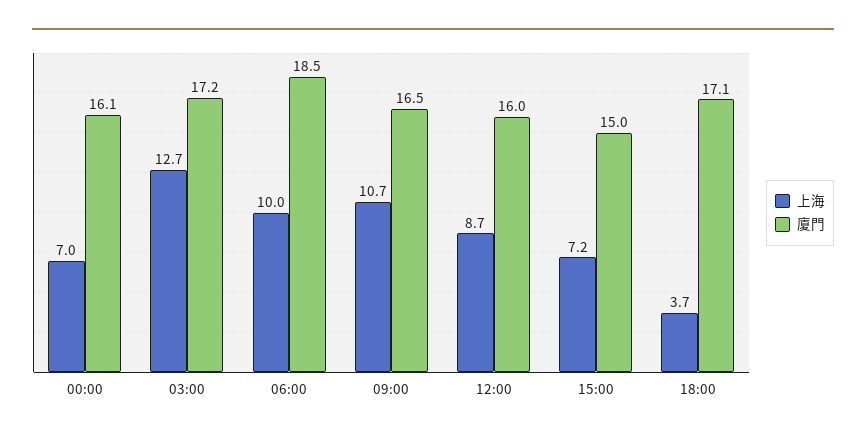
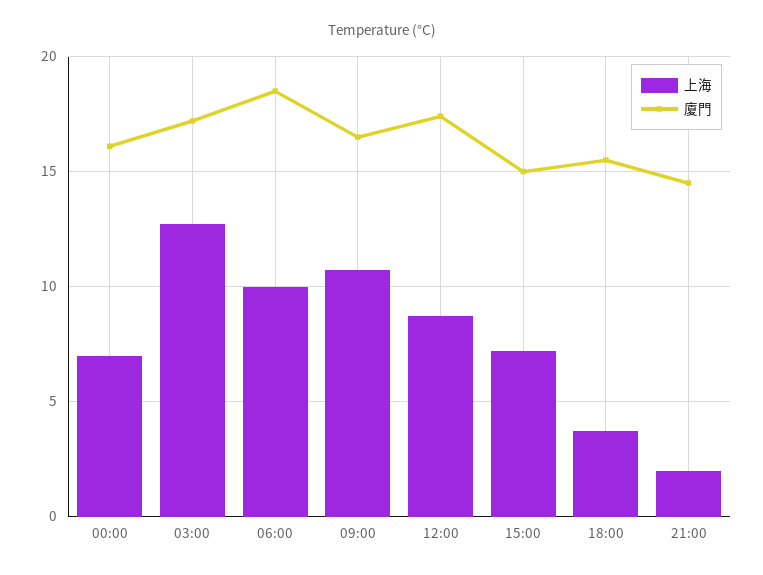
廈門, 12:00: 16 -> 17.5
廈門, 18:00: 17.1 -> 15.5
上海, 21:00: none -> 2
廈門, 21:00: none -> 14.5

